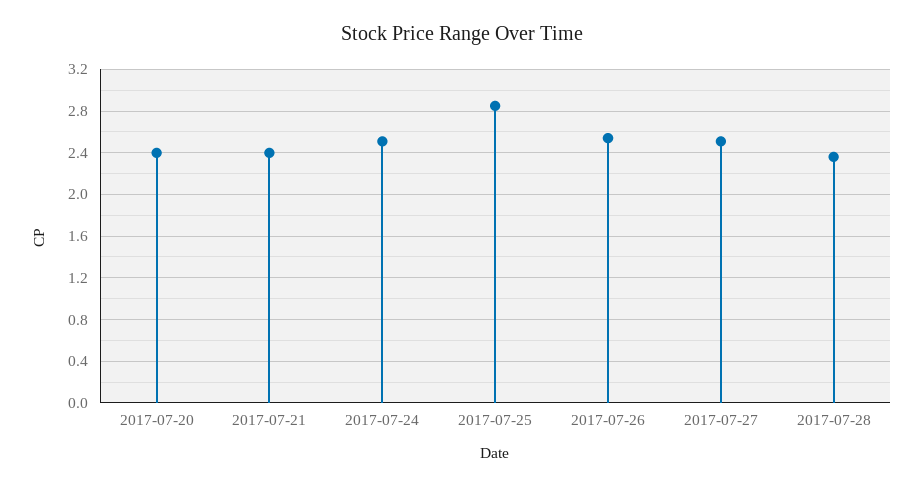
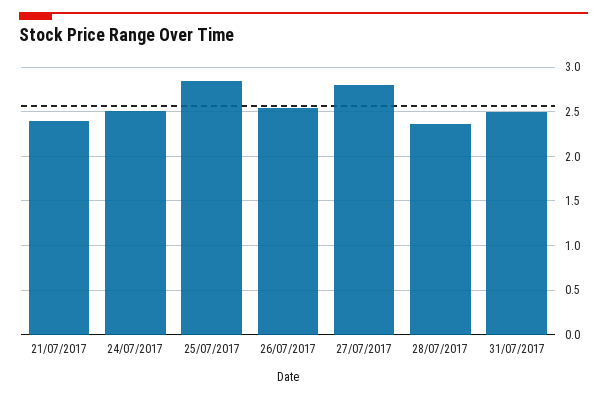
2017-07-20: 2.4 -> none
2017-07-27: 2.5 -> 2.8
31/07/2017: none -> 2.5

